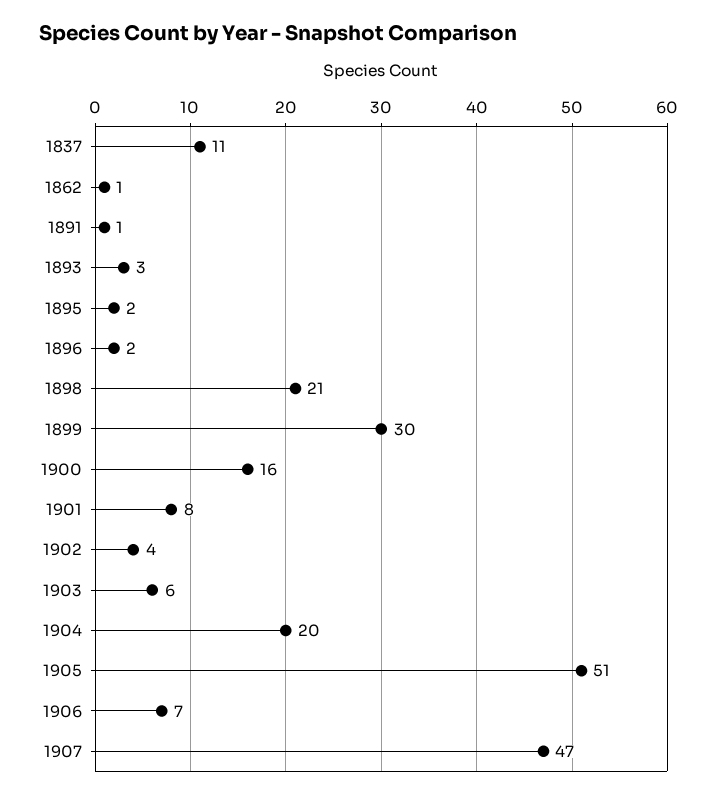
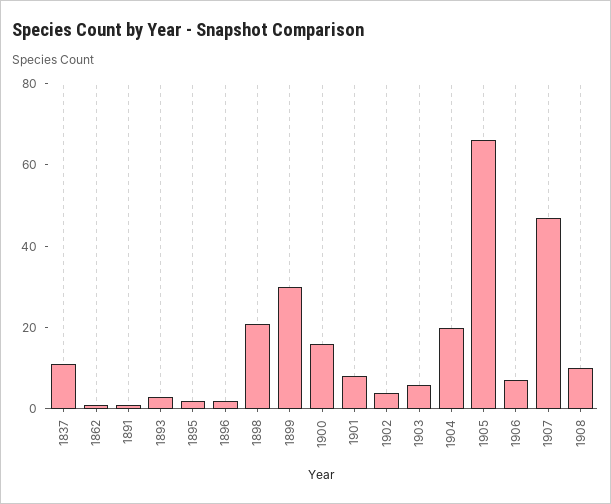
1905: 51 -> 65
1908: none -> 10

